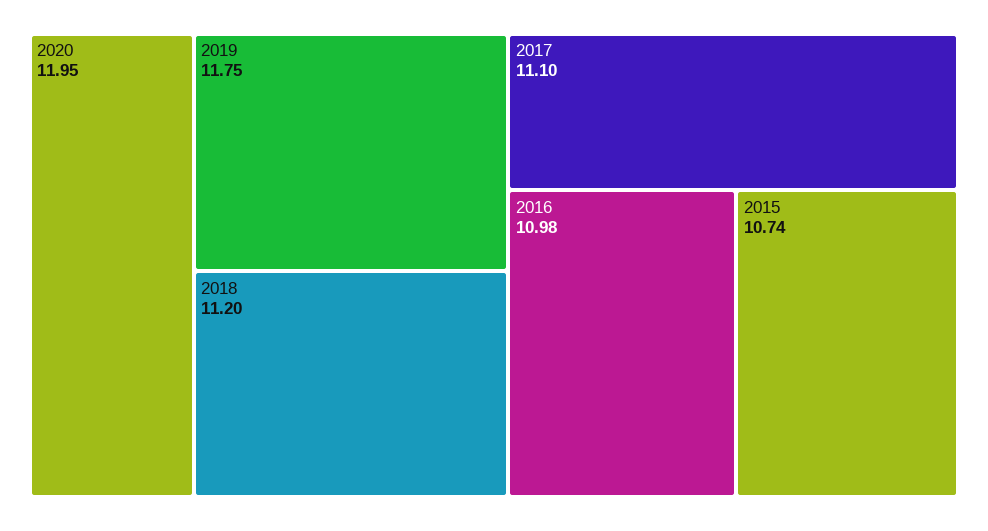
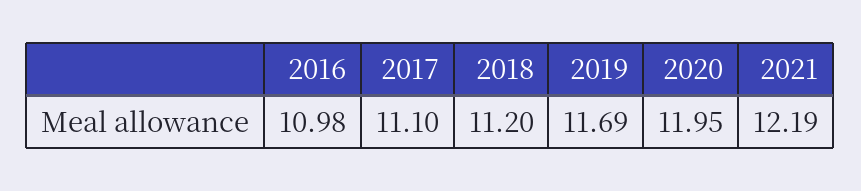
2019: 11.75 -> 11.69
2015: 10.74 -> none
2021: none -> 12.19

